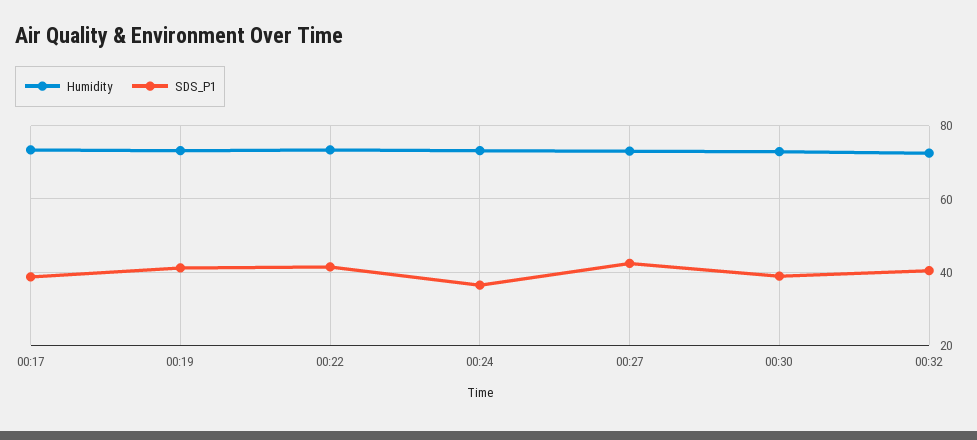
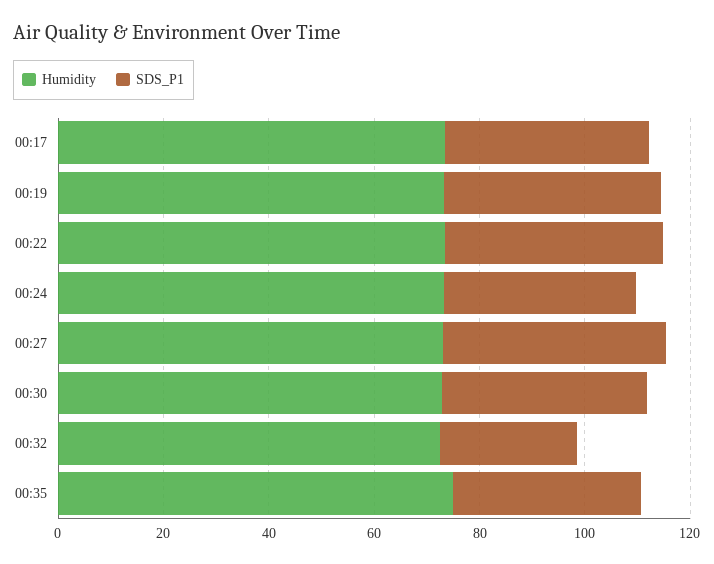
SDS_P1, 00:32: 40 -> 25
Humidity, 00:35: none -> 75
SDS_P1, 00:35: none -> 35

